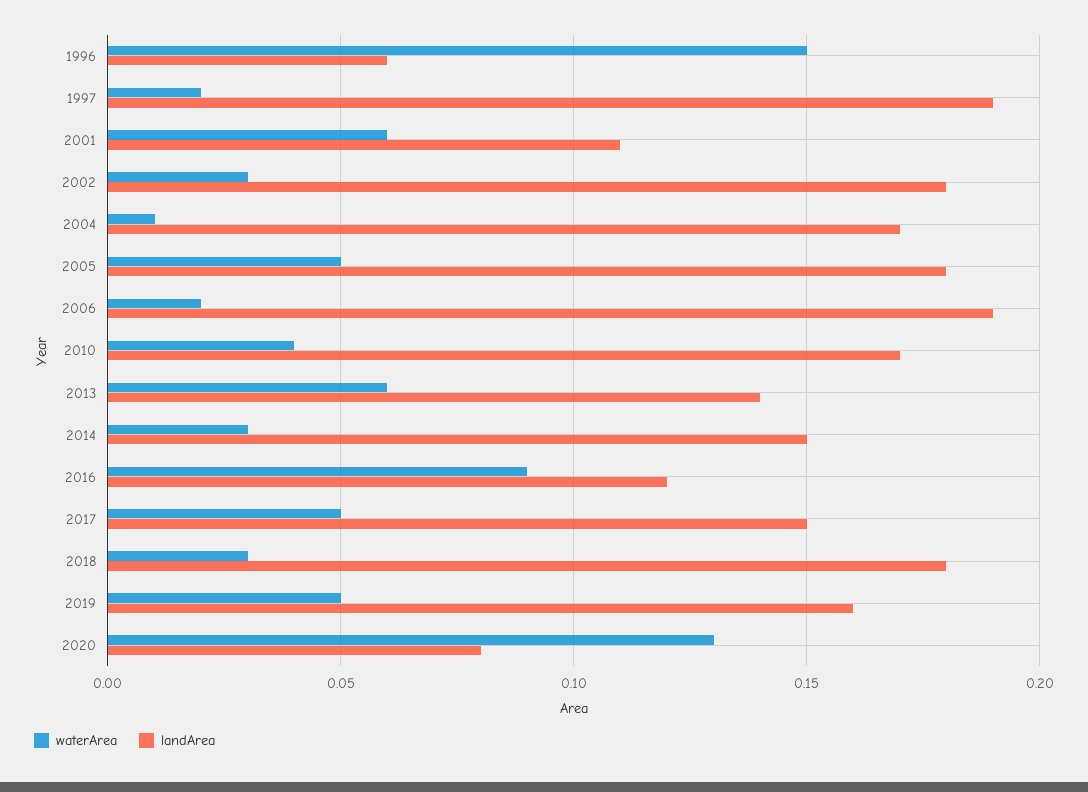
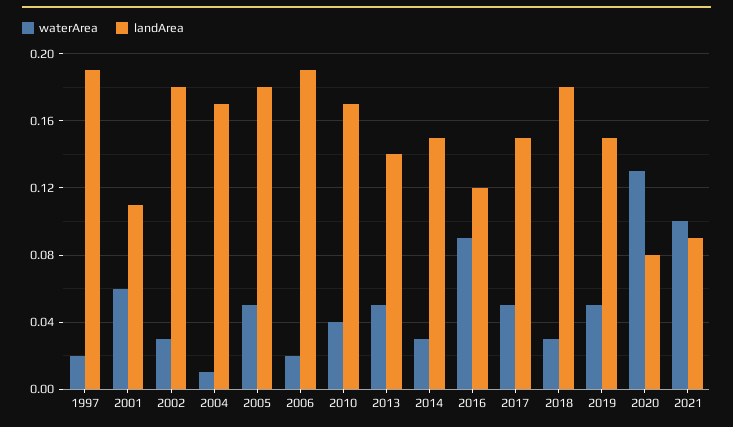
waterArea, 1996: 0.15 -> none
landArea, 1996: 0.06 -> none
waterArea, 2013: 0.06 -> 0.05
landArea, 2019: 0.16 -> 0.15
waterArea, 2021: none -> 0.1
landArea, 2021: none -> 0.09

